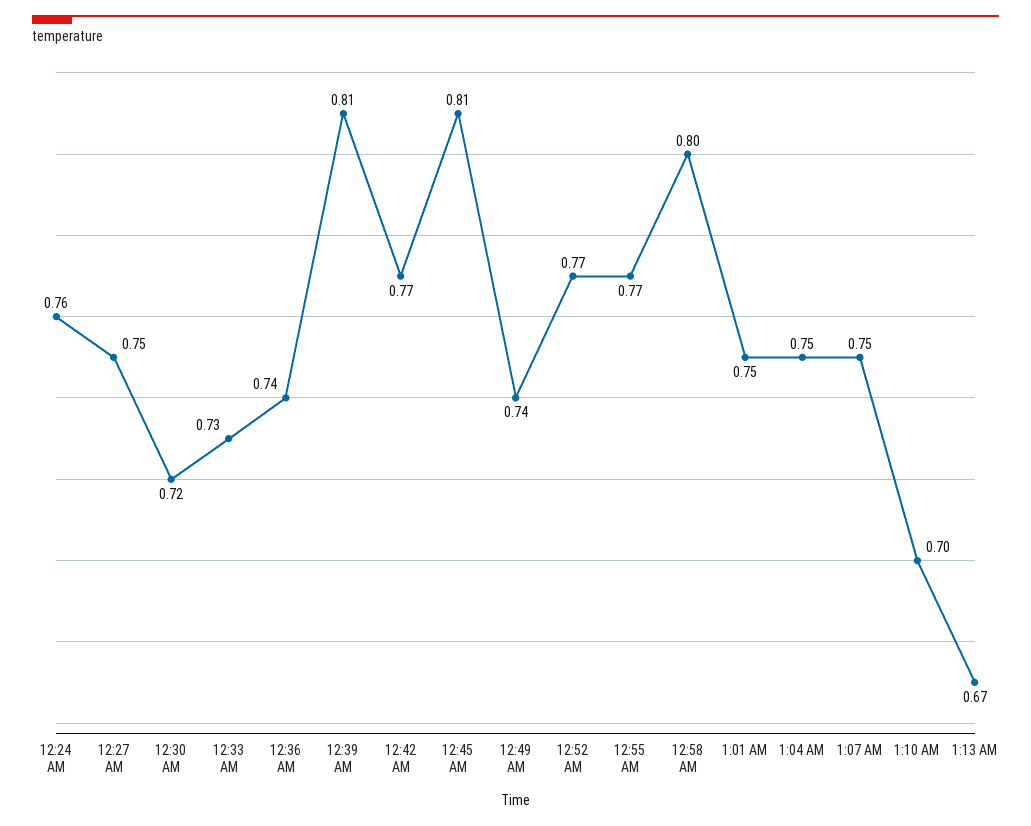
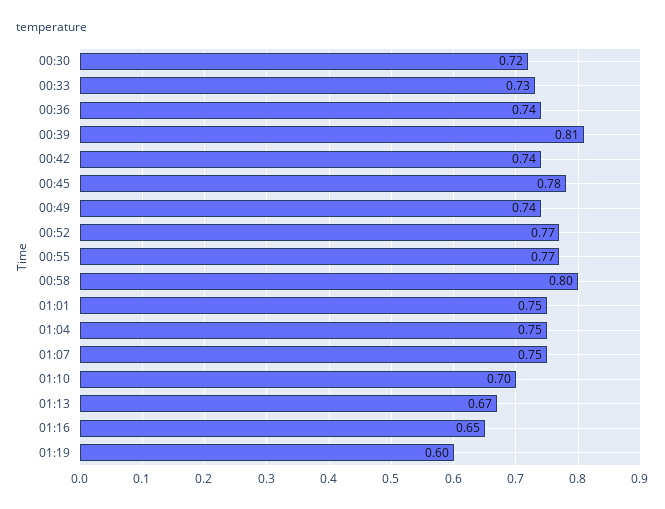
12:24 AM: 0.76 -> none
12:27 AM: 0.75 -> none
12:42 AM: 0.77 -> 0.74
12:45 AM: 0.81 -> 0.78
01:16: none -> 0.65
01:19: none -> 0.6

